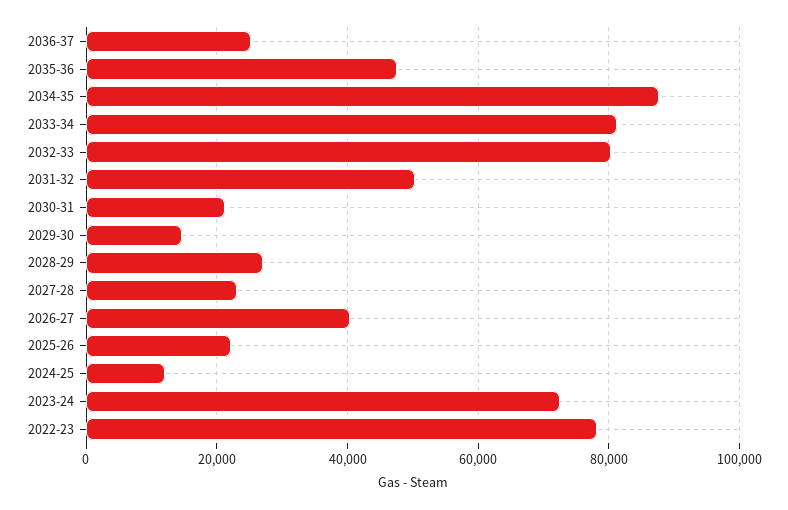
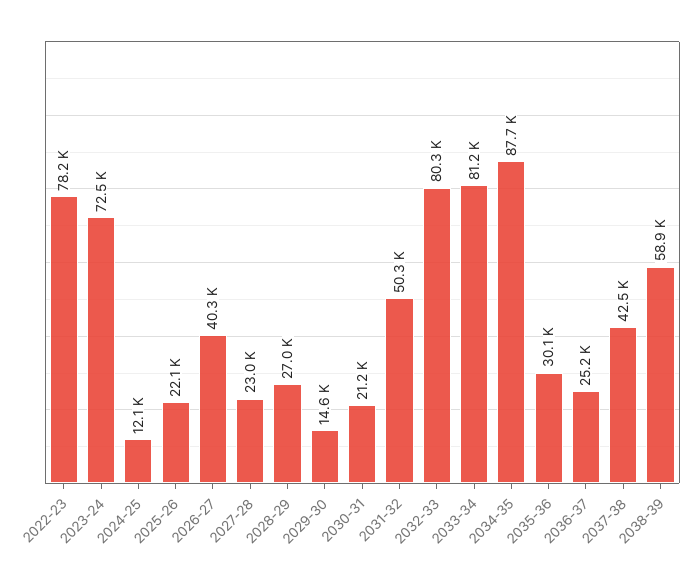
2035-36: 48000 -> 30100
2037-38: none -> 42500
2038-39: none -> 58900

